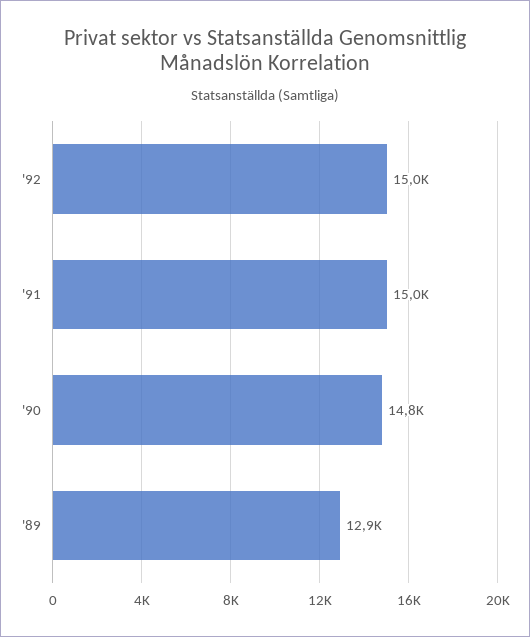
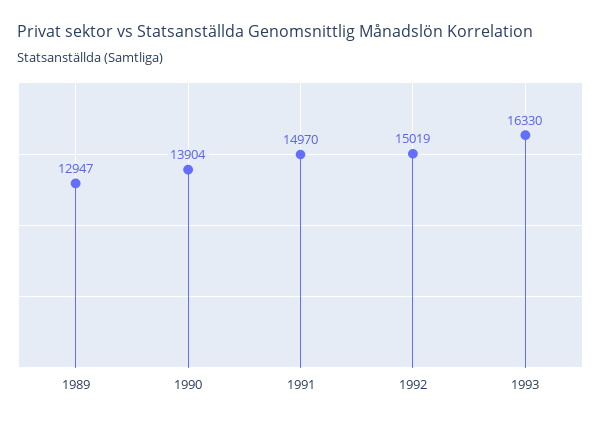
'90: 14800 -> 13904
1993: none -> 16330

